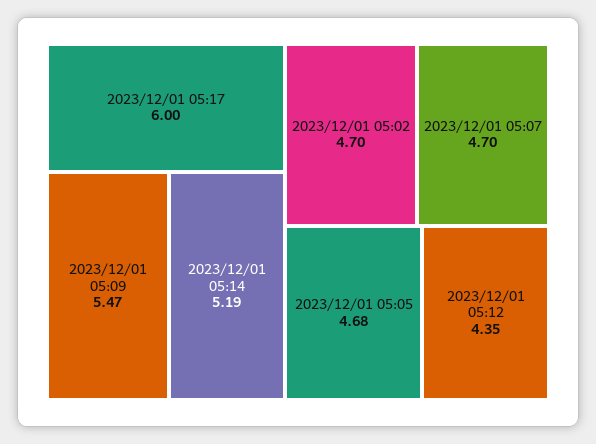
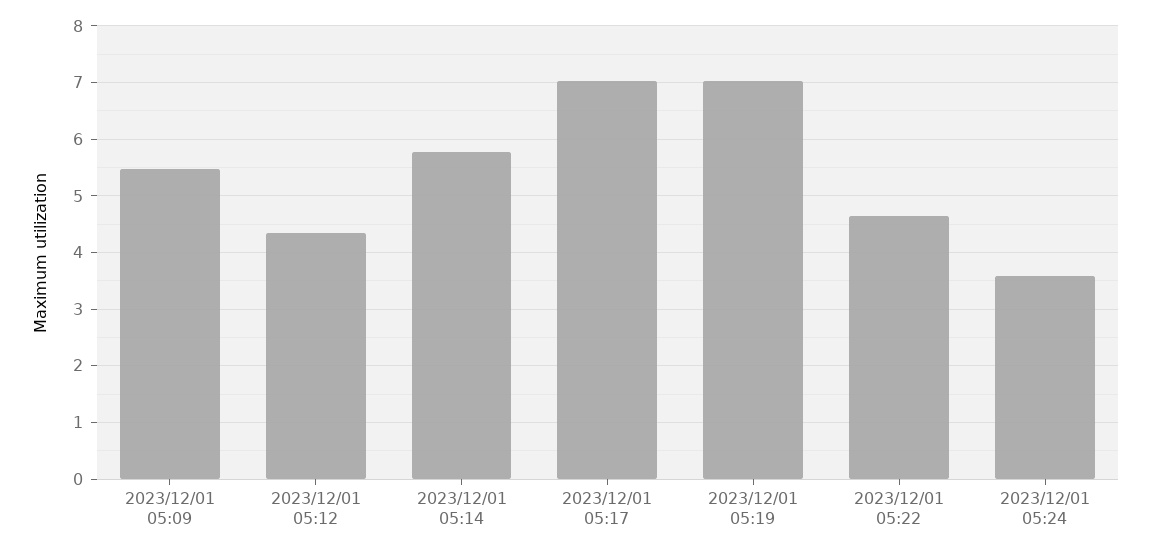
2023/12/01 05:17: 6 -> 7
2023/12/01 05:14: 5.19 -> 5.8
2023/12/01 05:02: 4.7 -> none
2023/12/01 05:07: 4.7 -> none
2023/12/01 05:05: 4.68 -> none
2023/12/01 05:19: none -> 7
2023/12/01 05:22: none -> 4.6
2023/12/01 05:24: none -> 3.6

